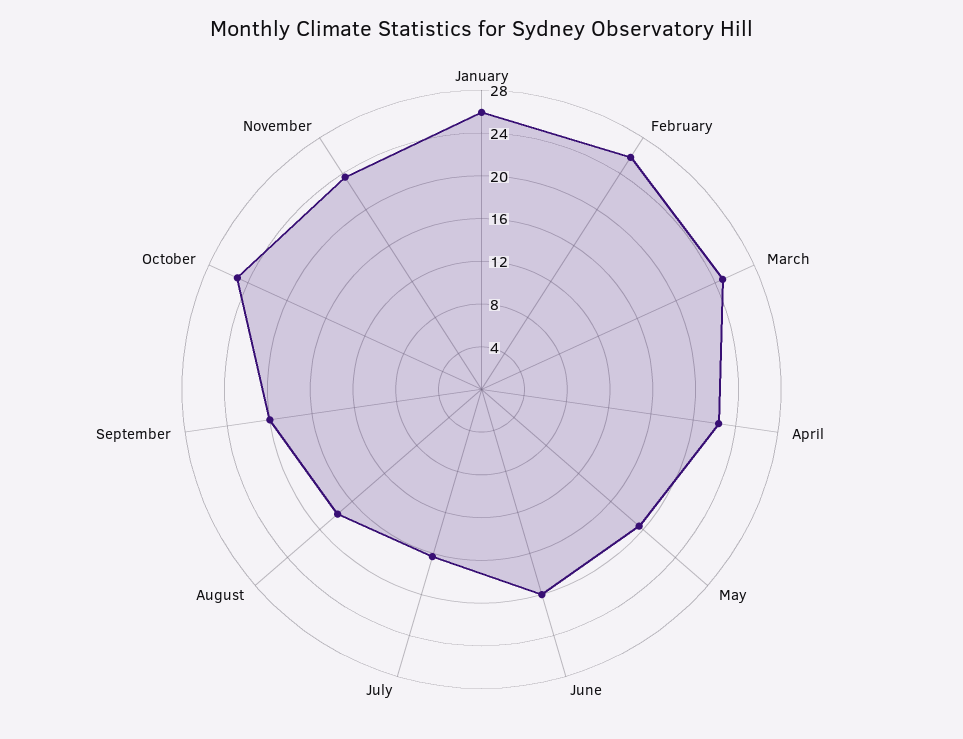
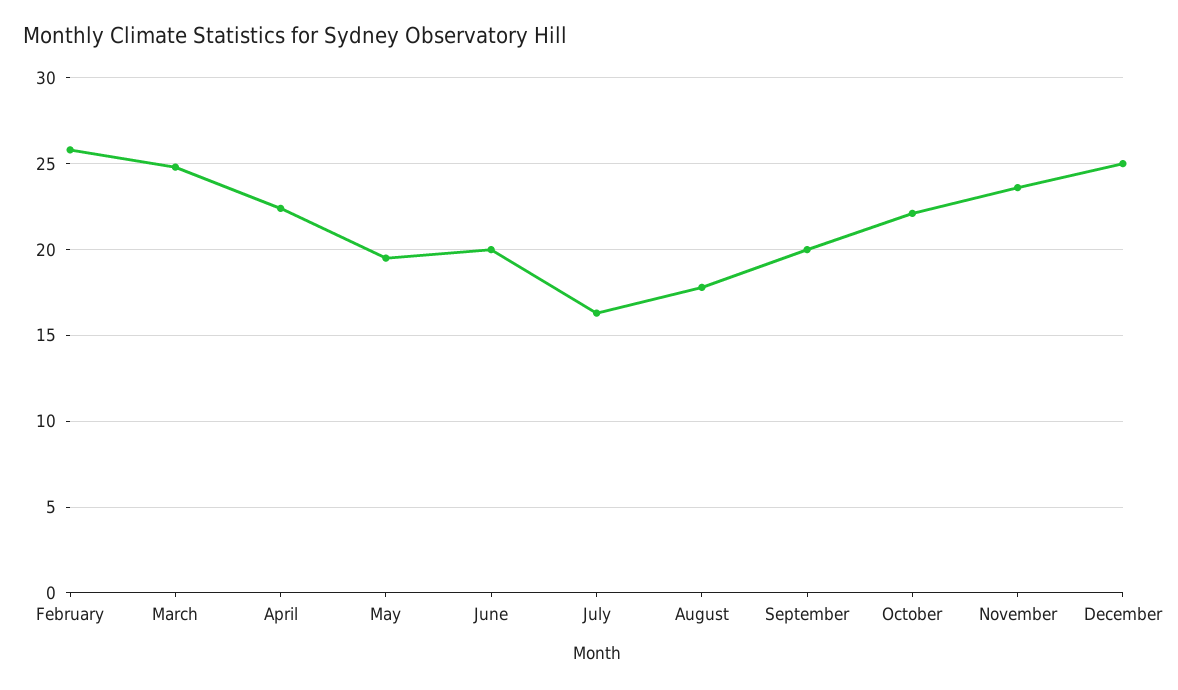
January: 26 -> none
October: 25 -> 22
December: none -> 25

